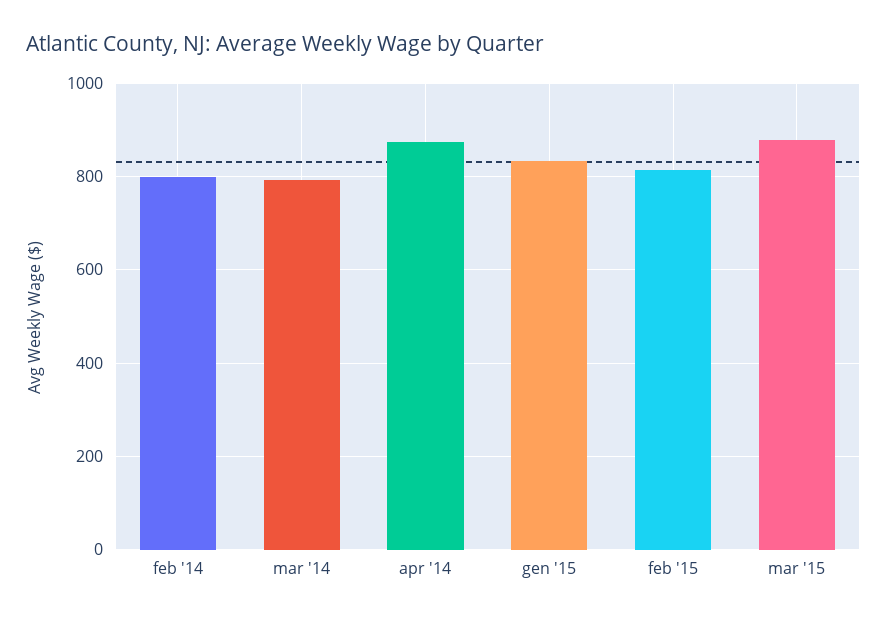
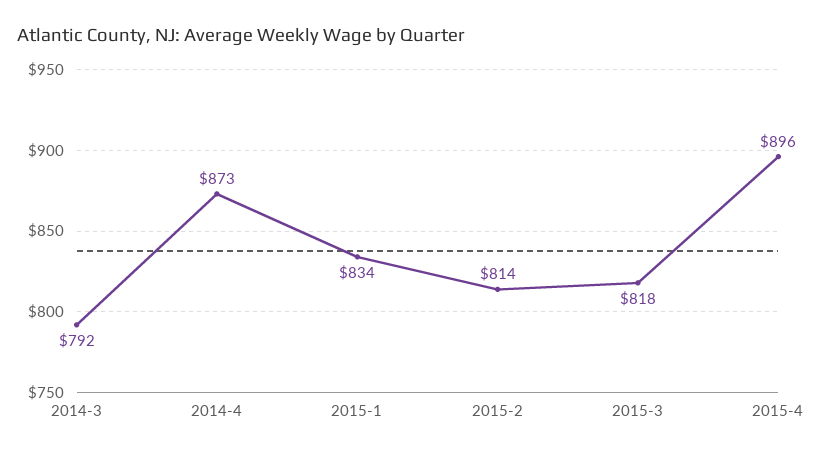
feb '14: 800 -> none
mar '15: 880 -> 818
2015-4: none -> 896

